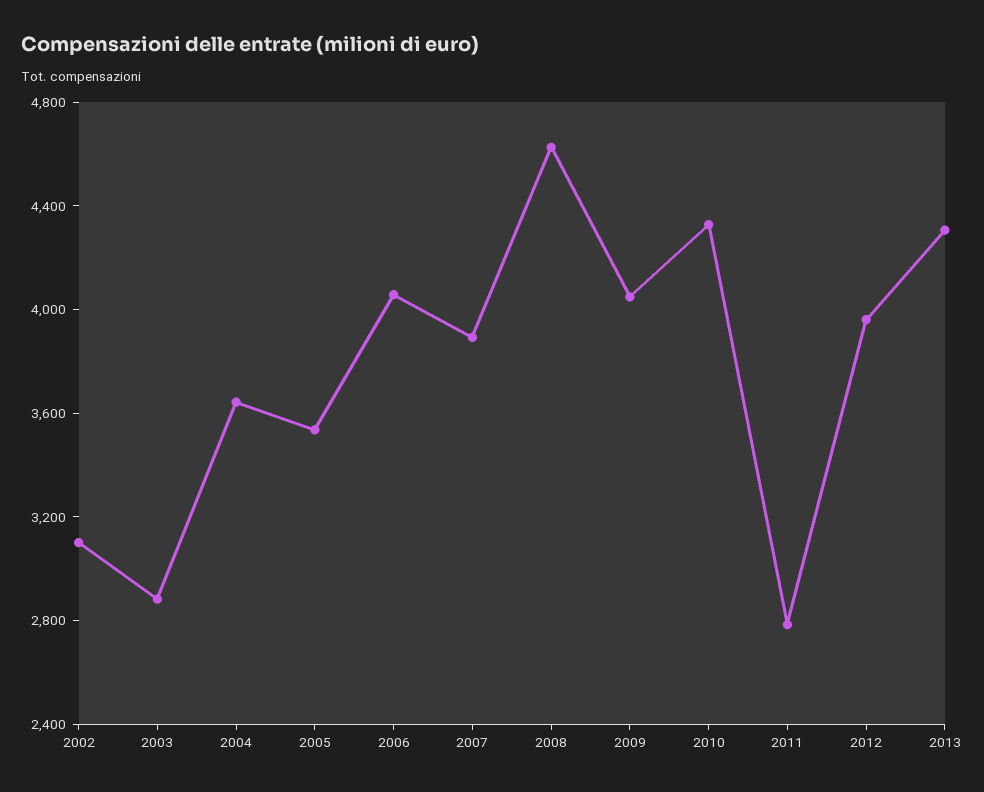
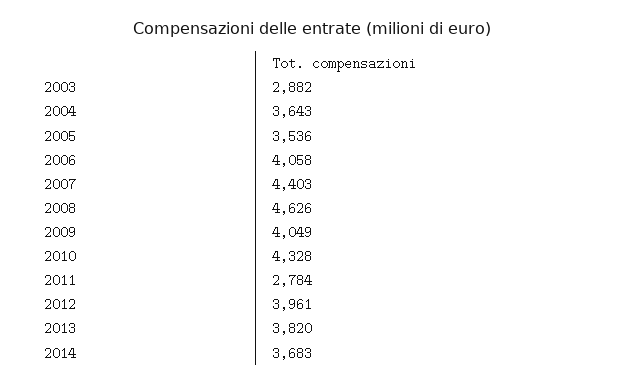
2002: 3100 -> none
2007: 3900 -> 4403
2013: 4300 -> 3820
2014: none -> 3683

